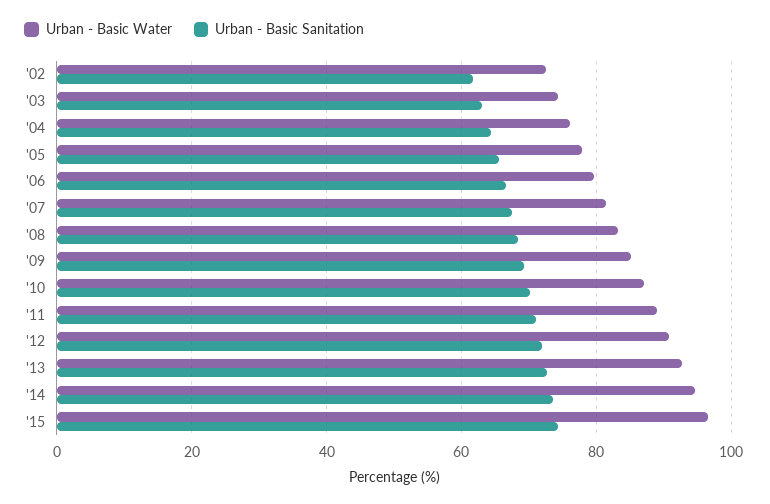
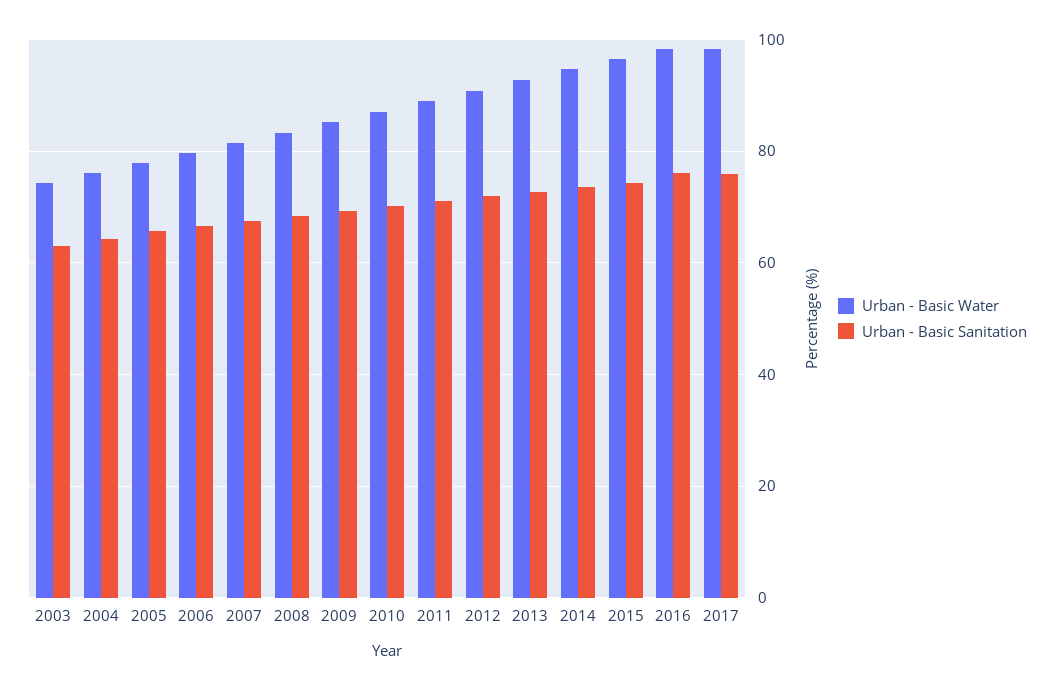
Urban - Basic Water, '02: 72 -> none
Urban - Basic Sanitation, '02: 62 -> none
Urban - Basic Water, 2016: none -> 98
Urban - Basic Sanitation, 2016: none -> 76
Urban - Basic Water, 2017: none -> 98
Urban - Basic Sanitation, 2017: none -> 76

